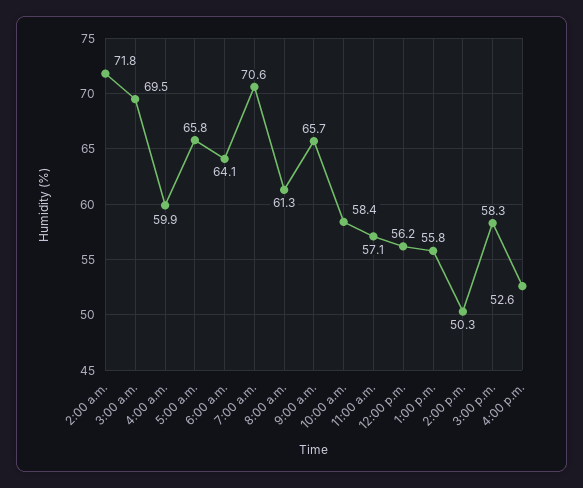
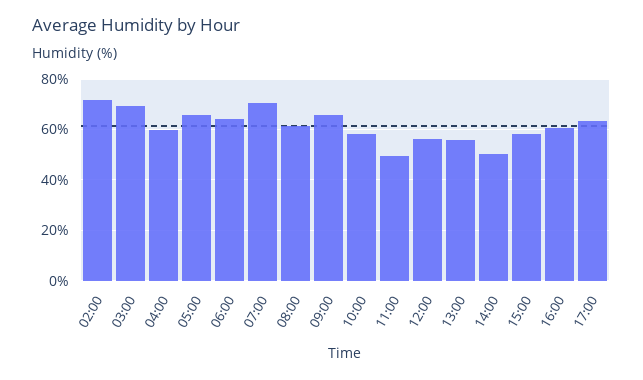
11:00 a.m.: 57.1 -> 50
4:00 p.m.: 52.6 -> 60
17:00: none -> 62.5

